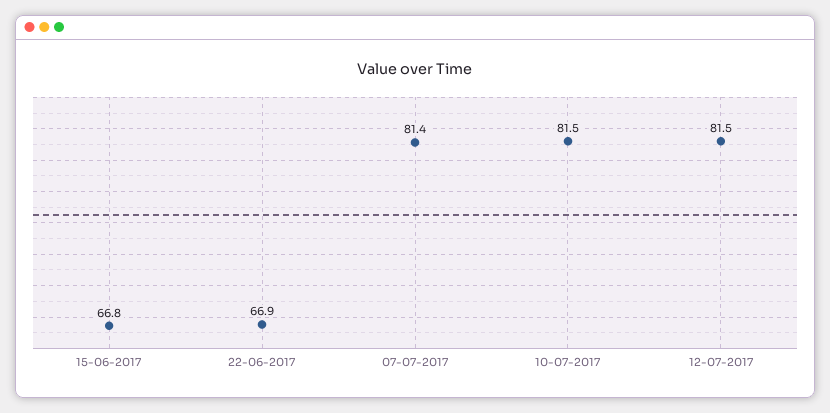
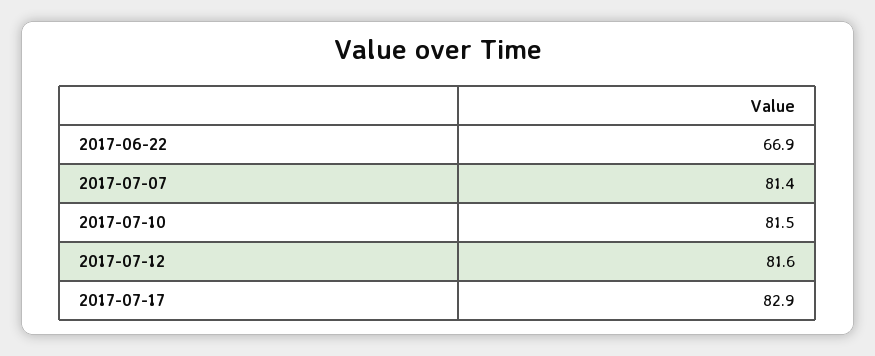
15-06-2017: 66.8 -> none
12-07-2017: 81.5 -> 81.6
2017-07-17: none -> 82.9

